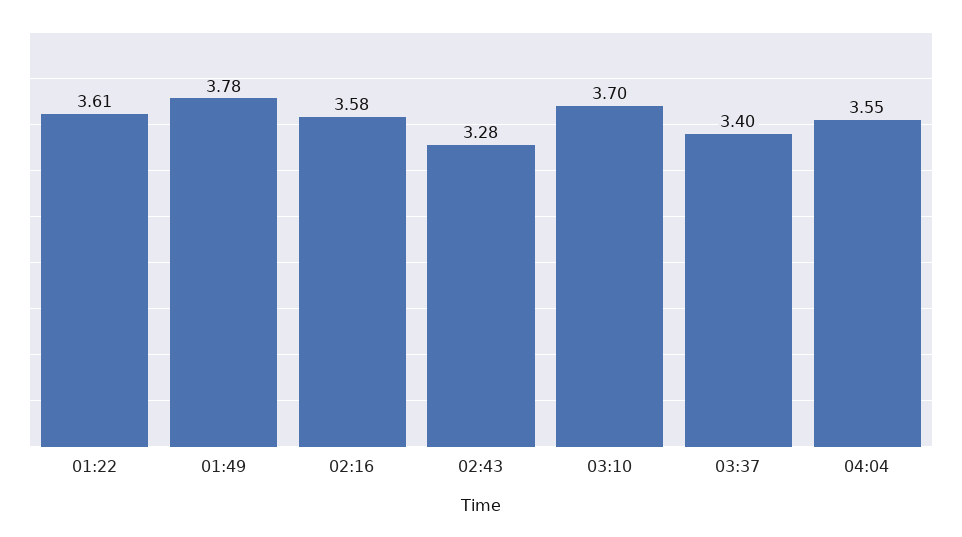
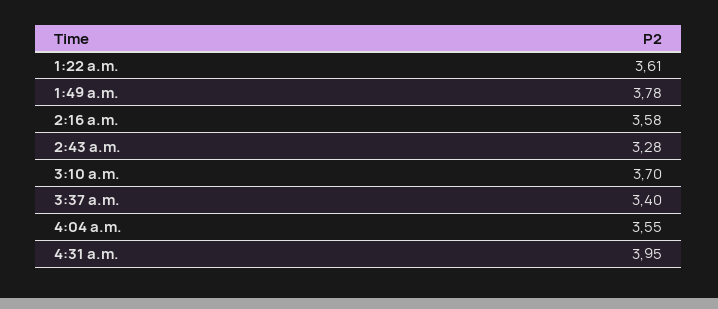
4:31 a.m.: none -> 3.95

